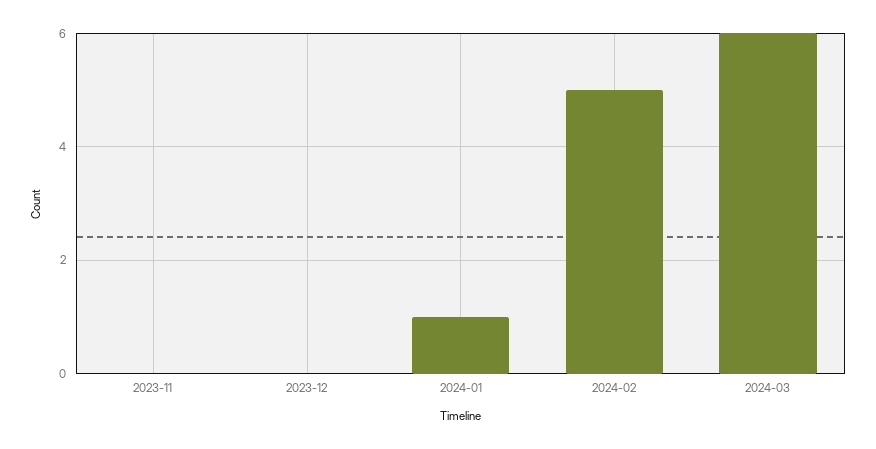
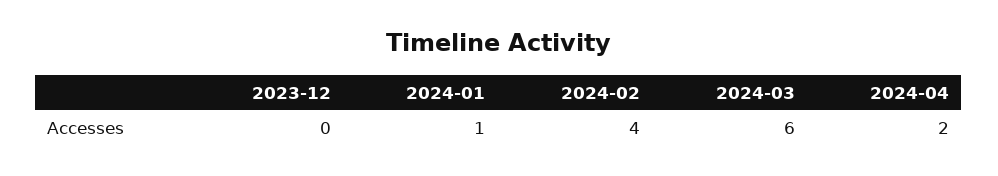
2023-11: 0 -> none
2024-02: 5 -> 4
2024-04: none -> 2

